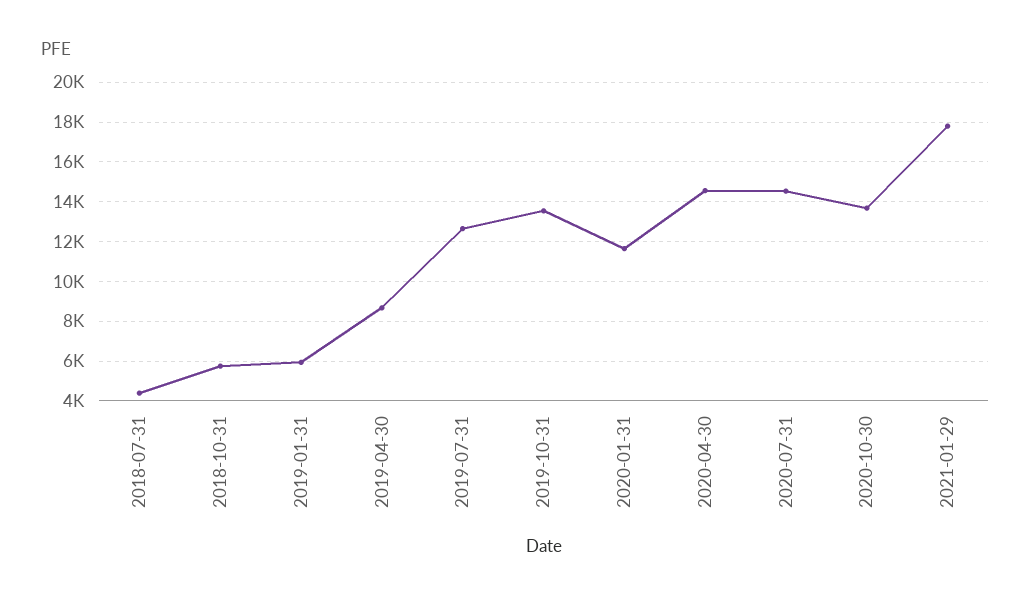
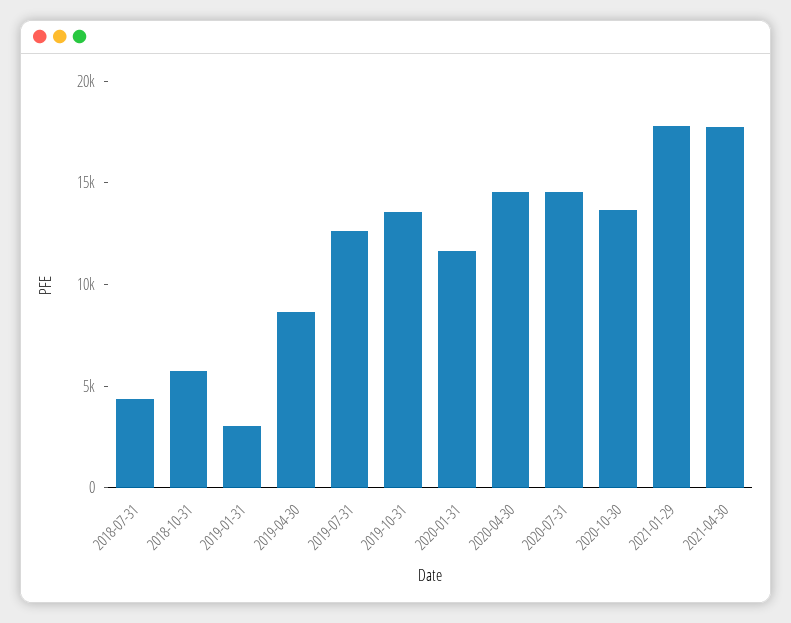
2019-01-31: 6000 -> 3000
2021-04-30: none -> 18000

